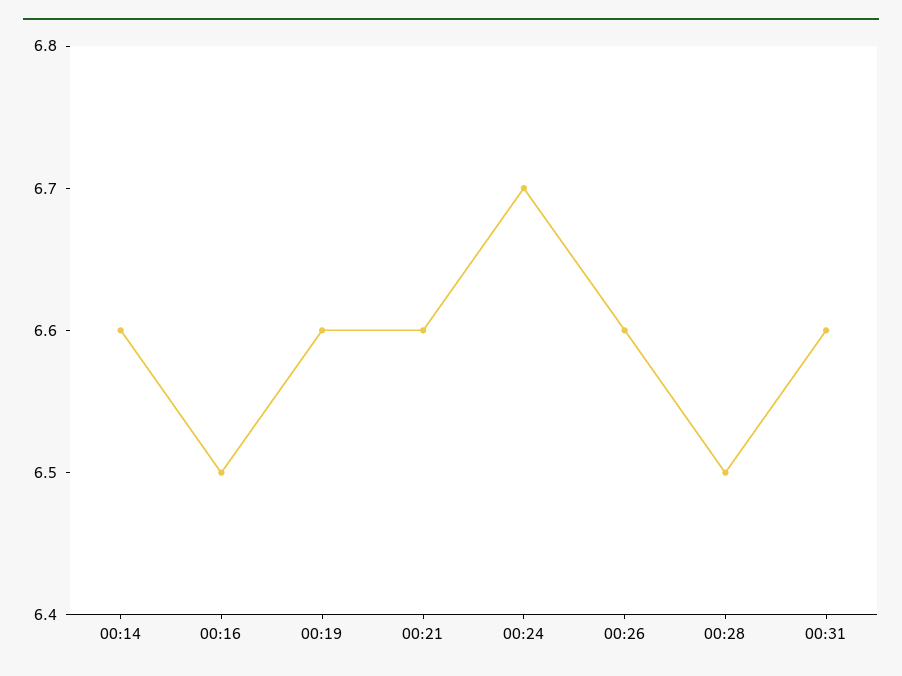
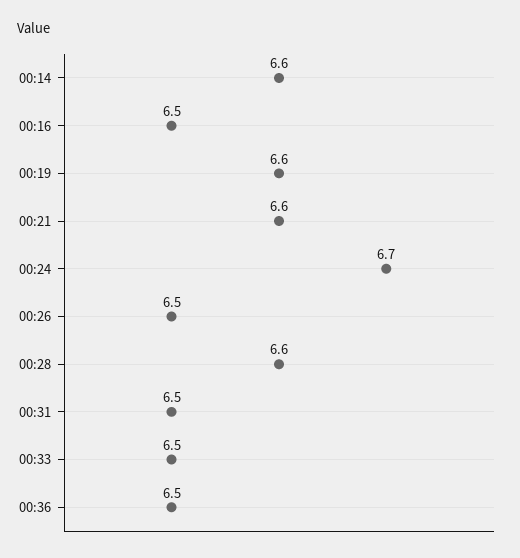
00:26: 6.6 -> 6.5
00:28: 6.5 -> 6.6
00:31: 6.6 -> 6.5
00:33: none -> 6.5
00:36: none -> 6.5

